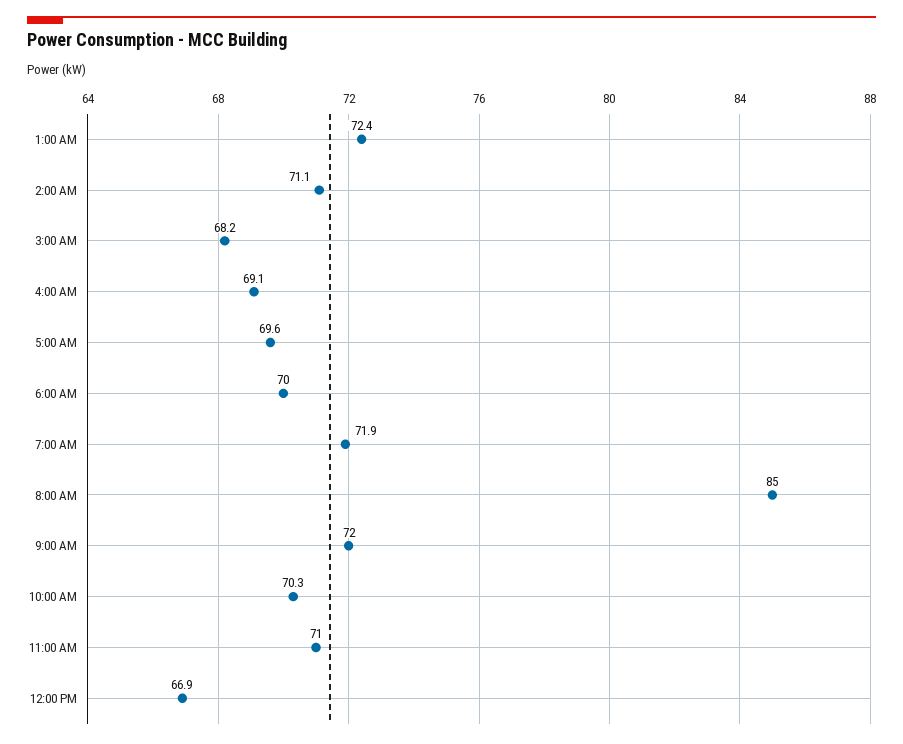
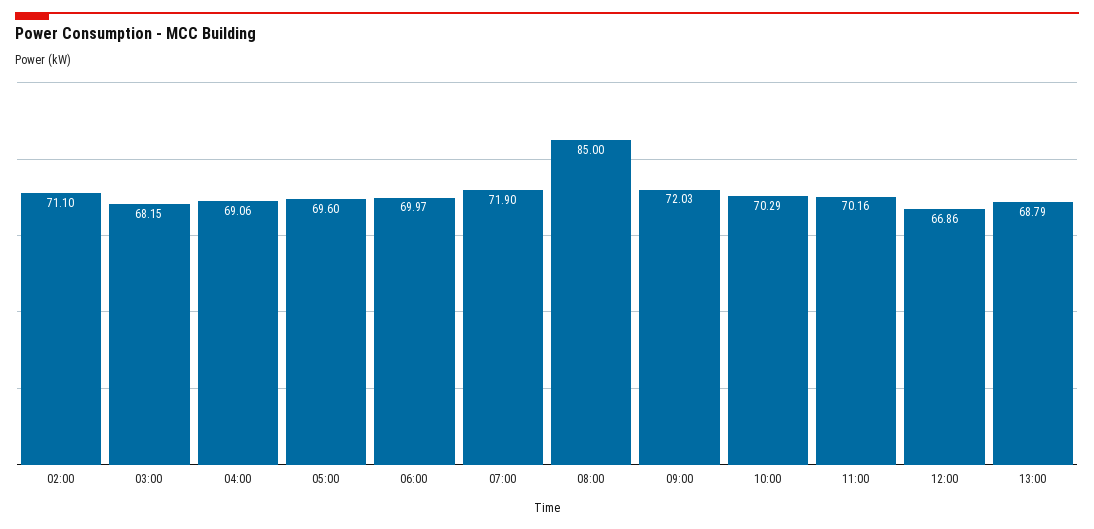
1:00 AM: 72.4 -> none
11:00 AM: 71 -> 70.16
13:00: none -> 68.79

